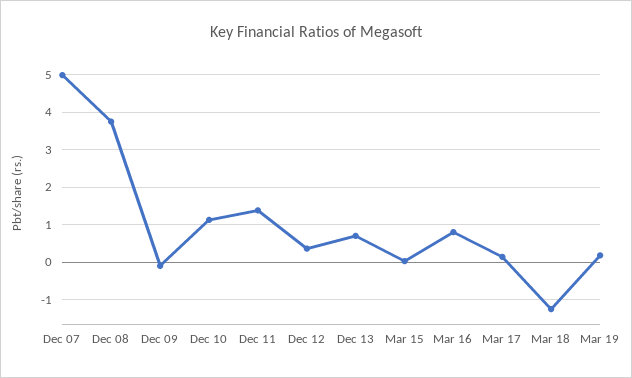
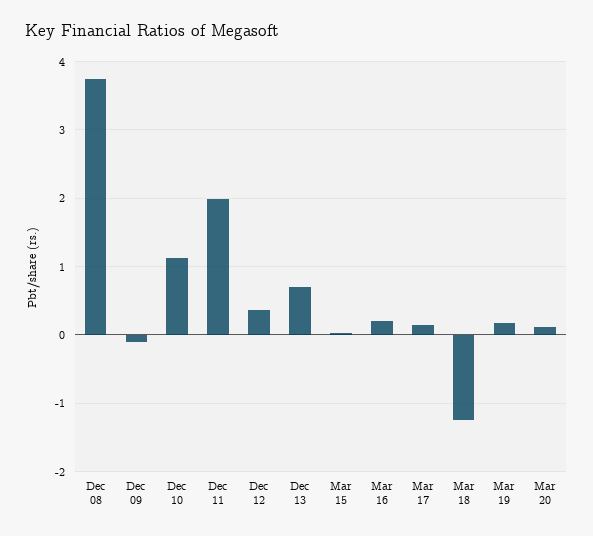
Dec 07: 5 -> none
Dec 11: 1.4 -> 2
Mar 16: 0.8 -> 0.2
Mar 20: none -> 0.1

